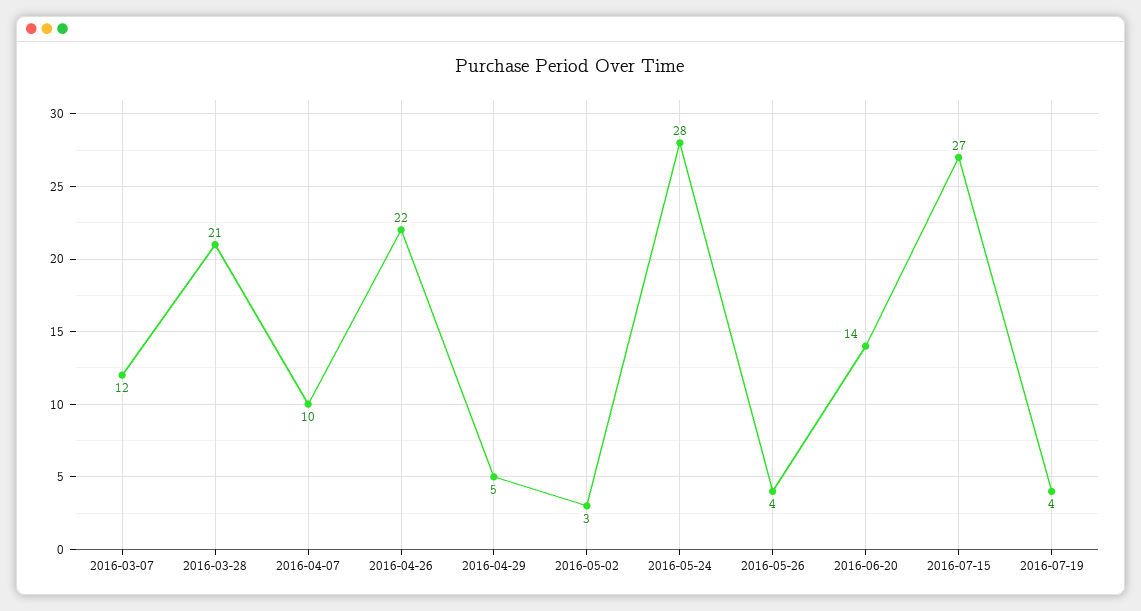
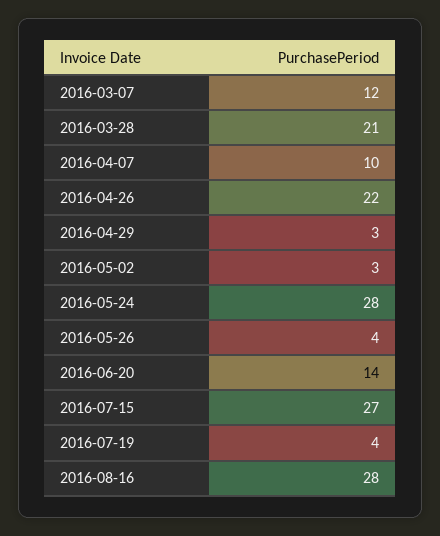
2016-04-29: 5 -> 3
2016-08-16: none -> 28

